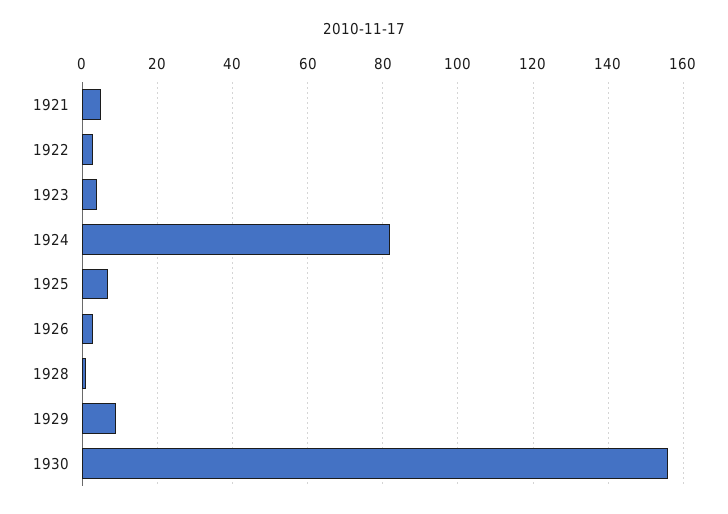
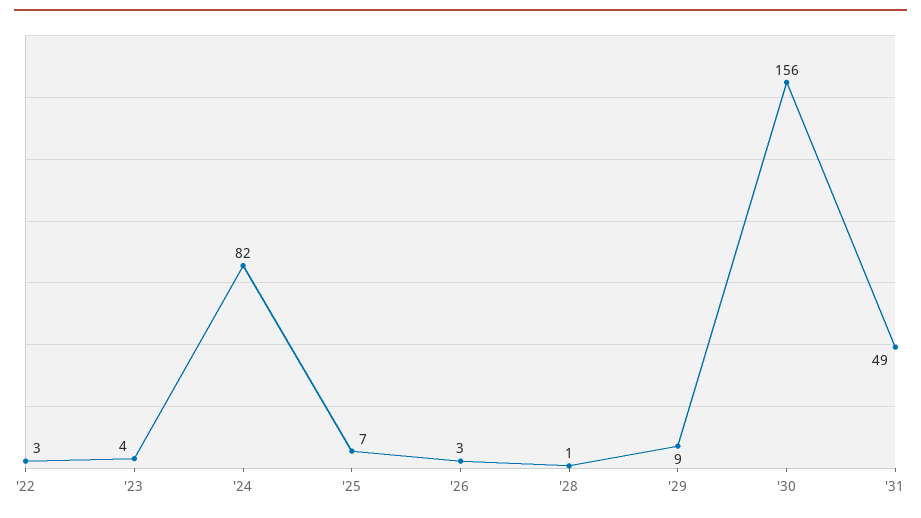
1921: 5 -> none
'31: none -> 49

